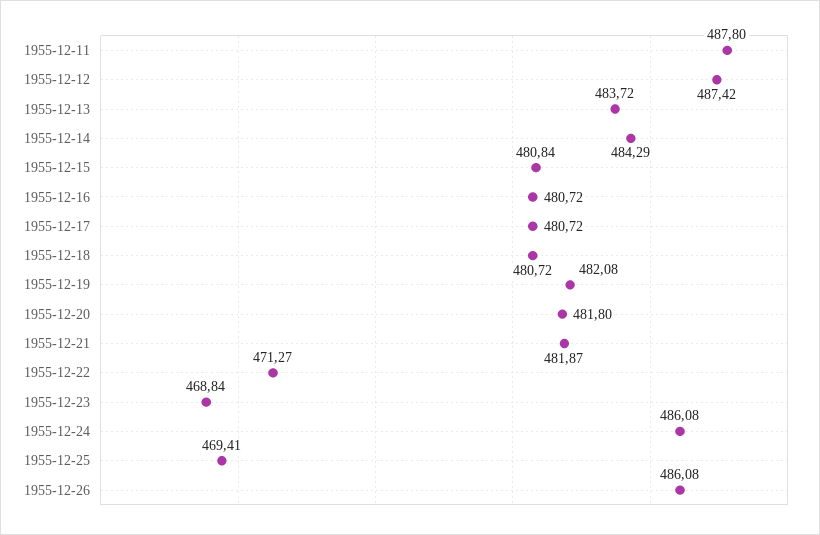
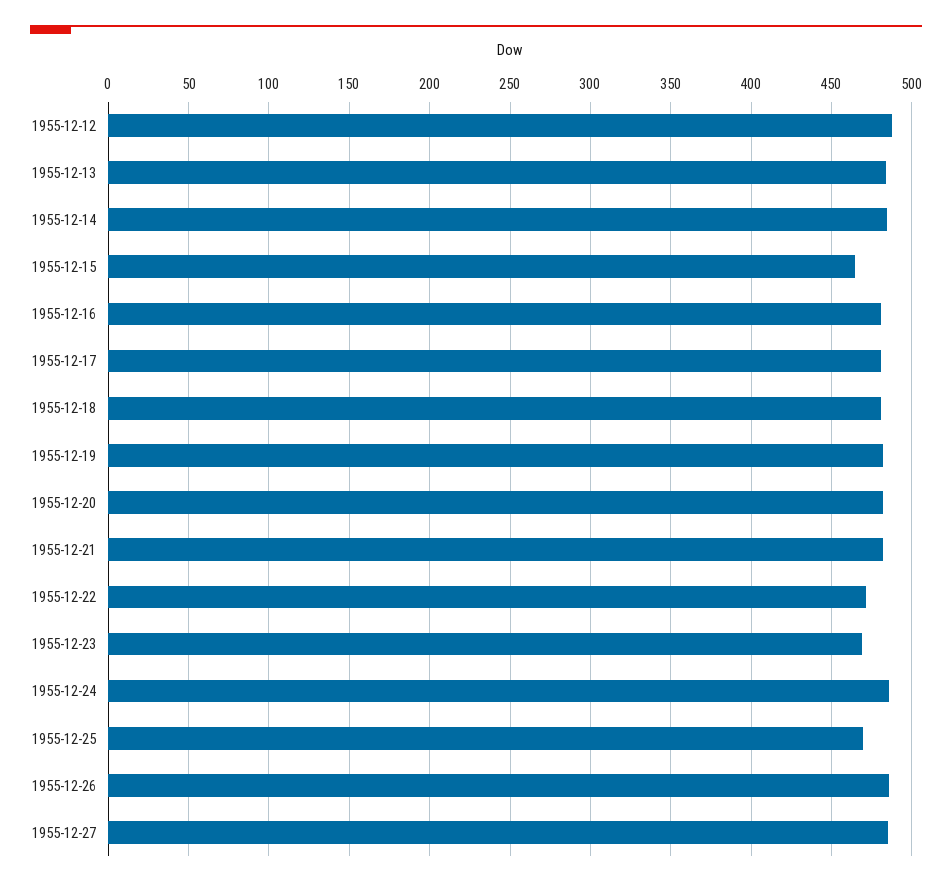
1955-12-11: 487.8 -> none
1955-12-15: 480.84 -> 465
1955-12-27: none -> 485

